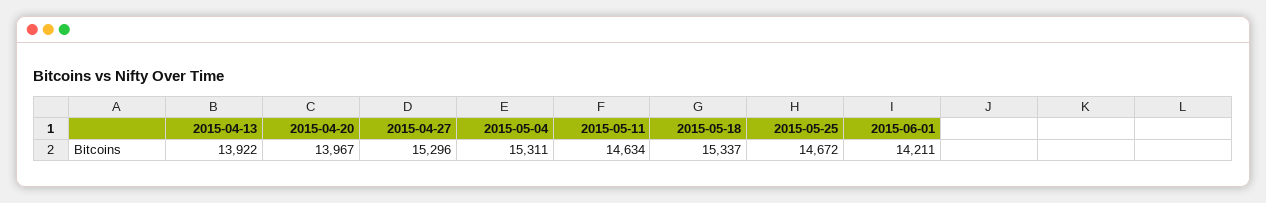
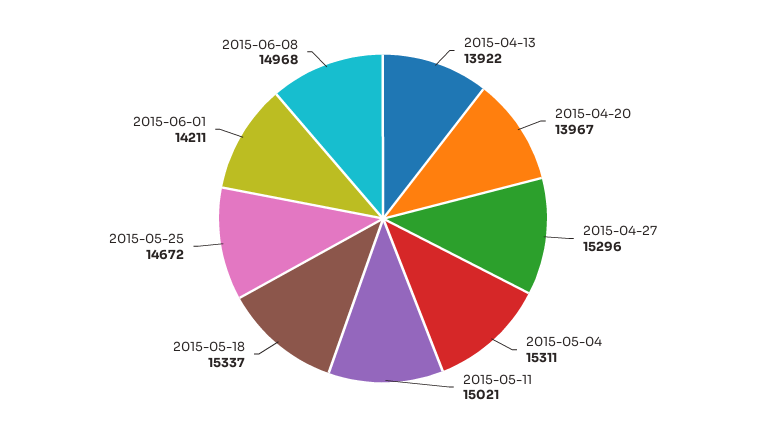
2015-05-11: 14634 -> 15021
2015-06-08: none -> 14968

